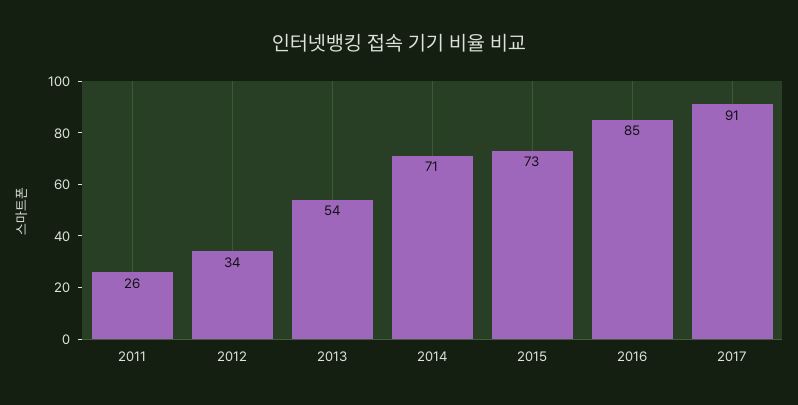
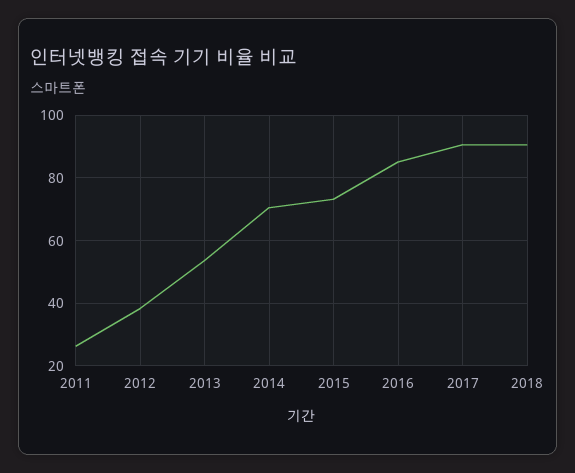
2012: 34 -> 38
2018: none -> 90

